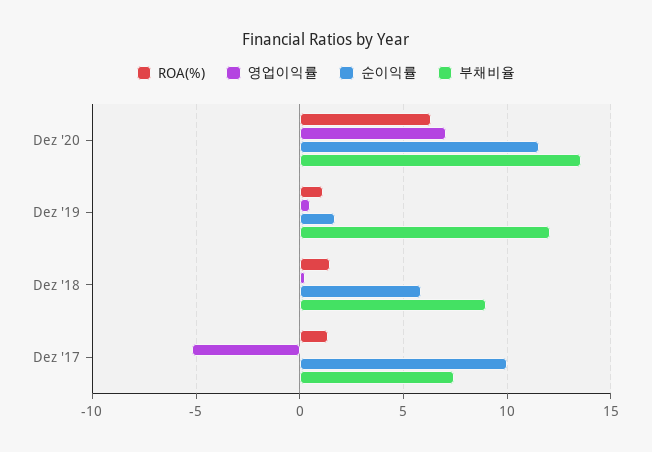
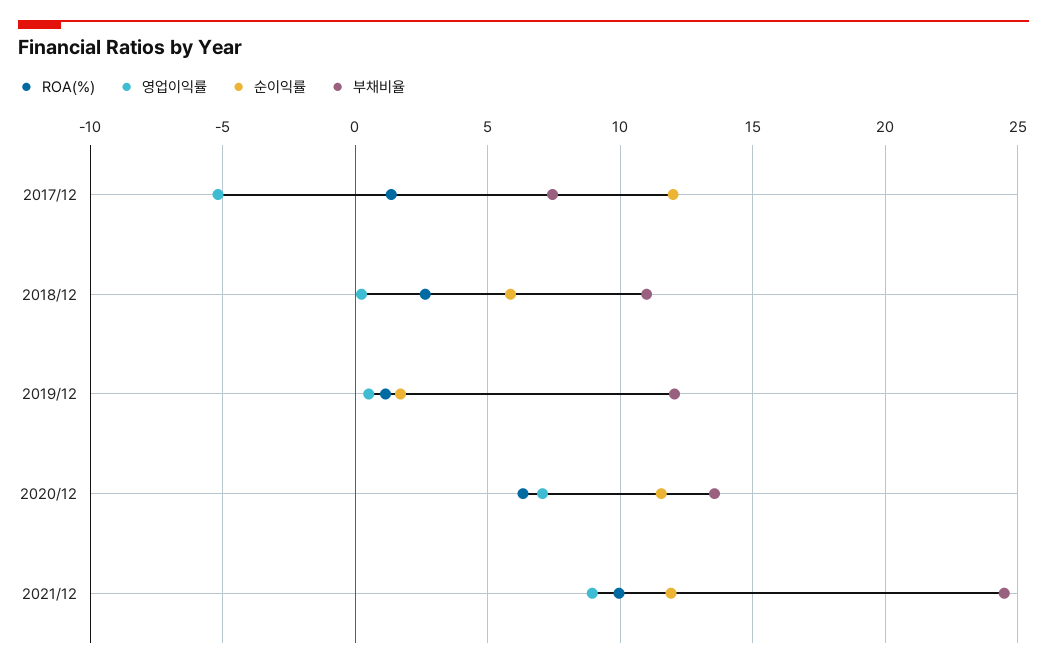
ROA(%), Dez '18: 1.5 -> 2.5
부채비율, Dez '18: 9 -> 11
순이익률, Dez '17: 10 -> 12
ROA(%), 2021/12: none -> 10
영업이익률, 2021/12: none -> 9
순이익률, 2021/12: none -> 12
부채비율, 2021/12: none -> 24.5

